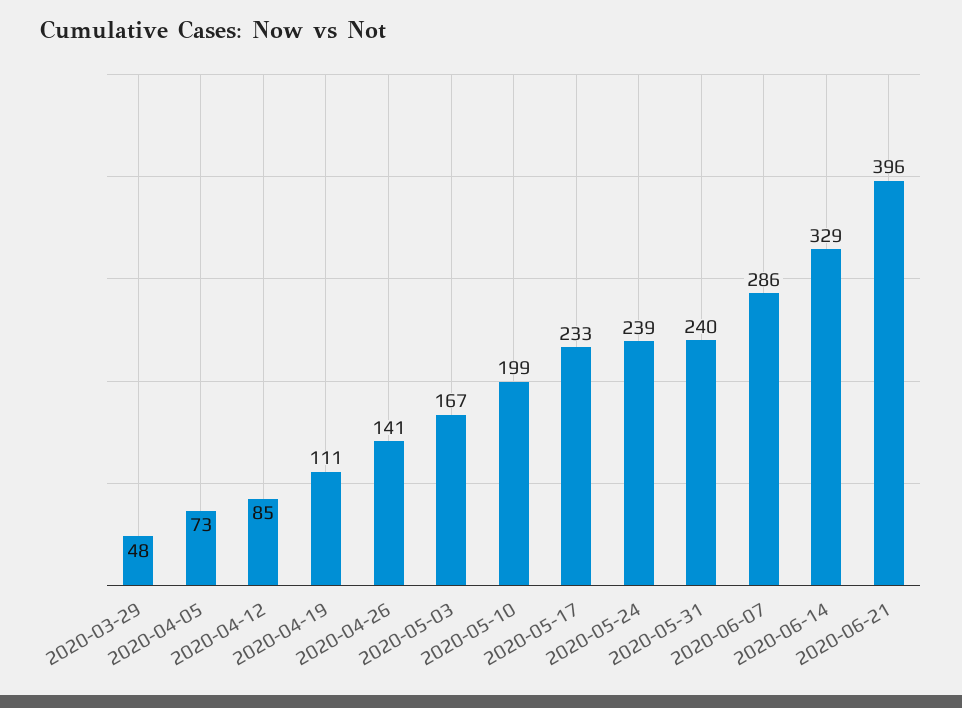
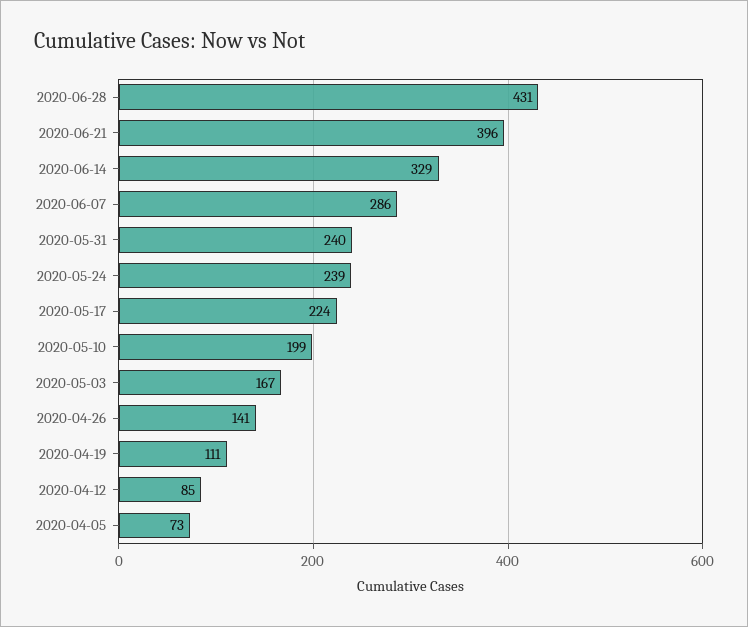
2020-03-29: 48 -> none
2020-05-17: 233 -> 224
2020-06-28: none -> 431

